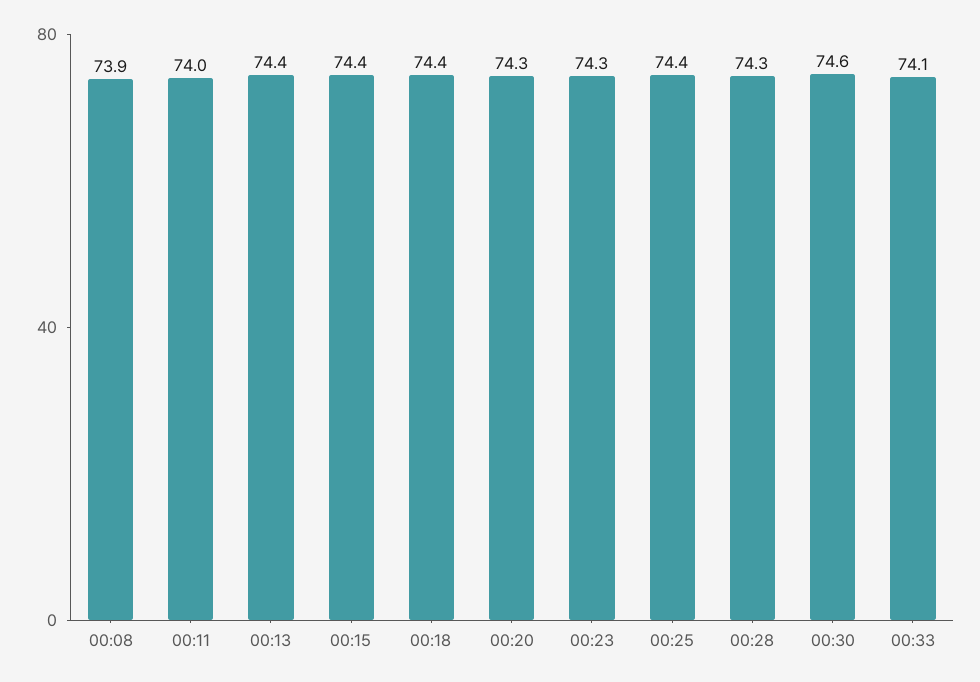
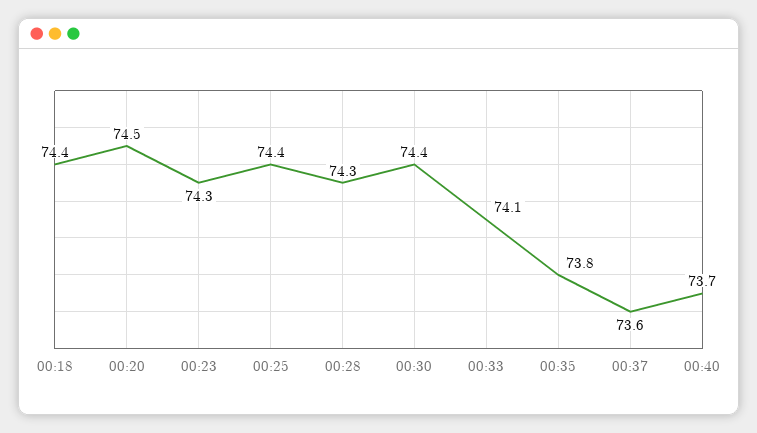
00:08: 73.9 -> none
00:11: 74 -> none
00:13: 74.4 -> none
00:15: 74.4 -> none
00:20: 74.3 -> 74.5
00:30: 74.6 -> 74.4
00:35: none -> 73.8
00:37: none -> 73.6
00:40: none -> 73.7

